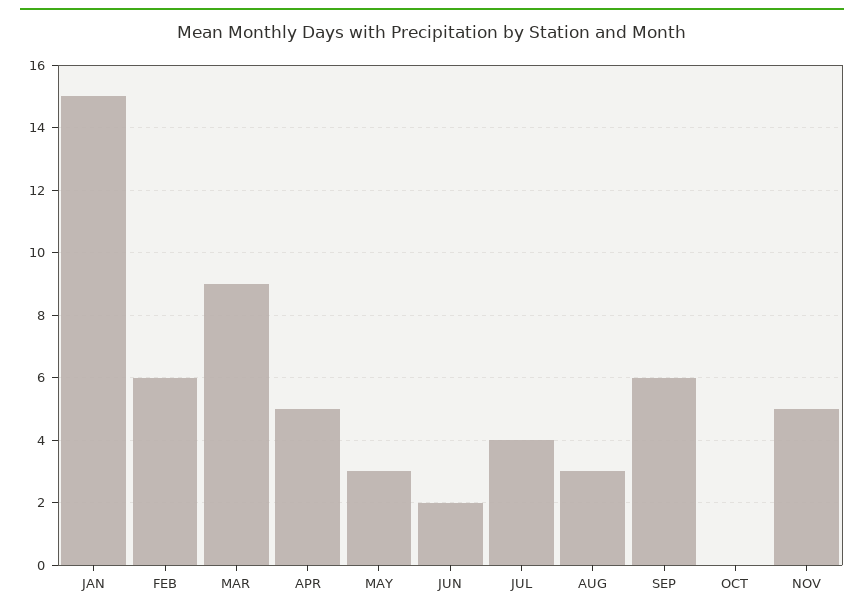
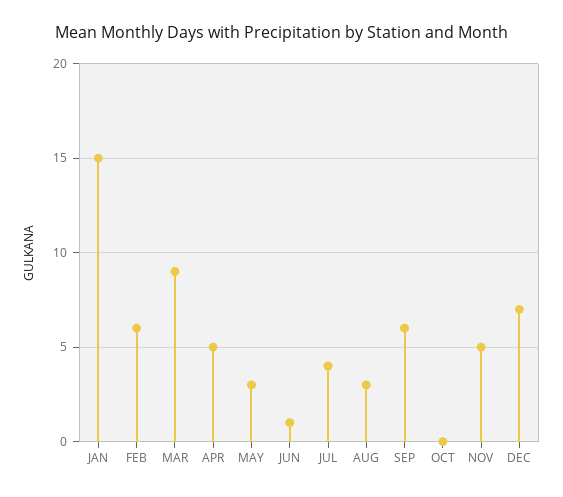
JUN: 2 -> 1
DEC: none -> 7

